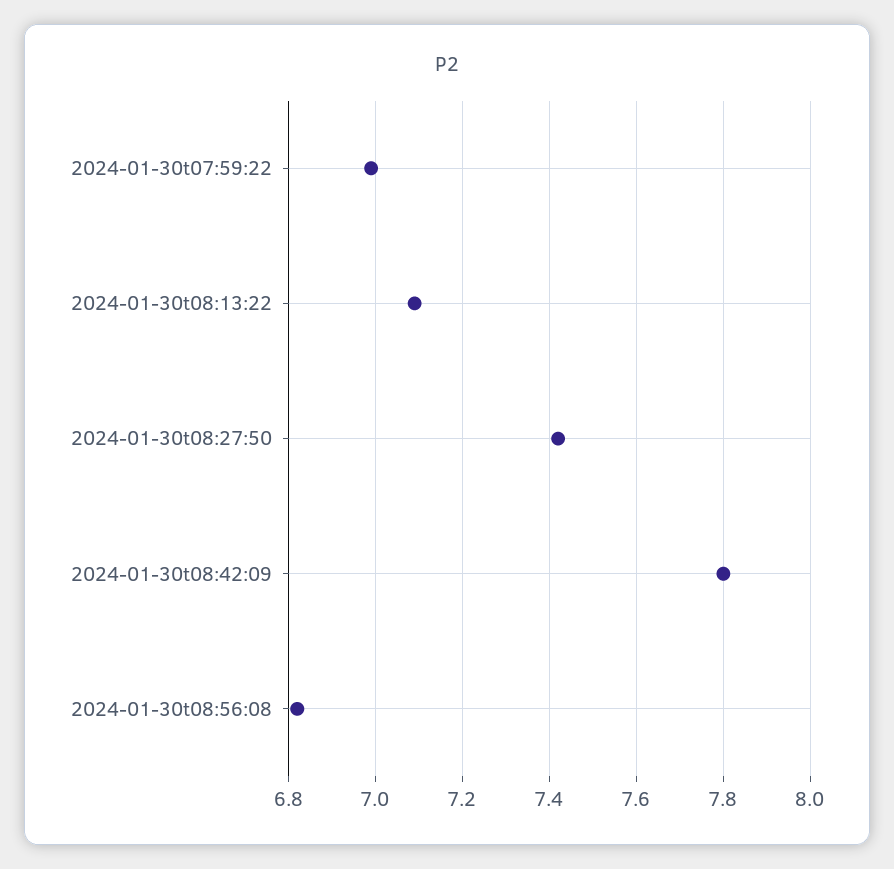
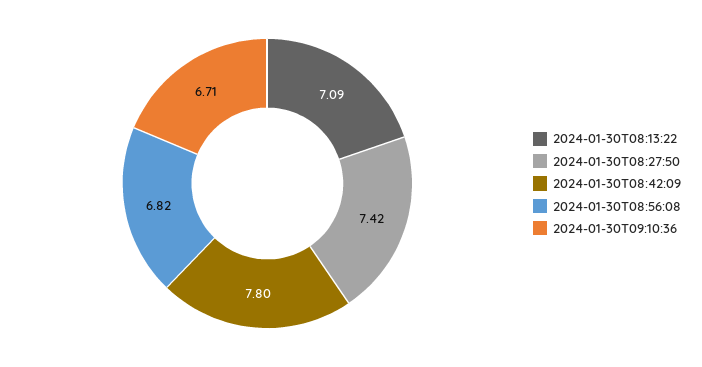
2024-01-30t07:59:22: 7 -> none
2024-01-30T09:10:36: none -> 6.71

